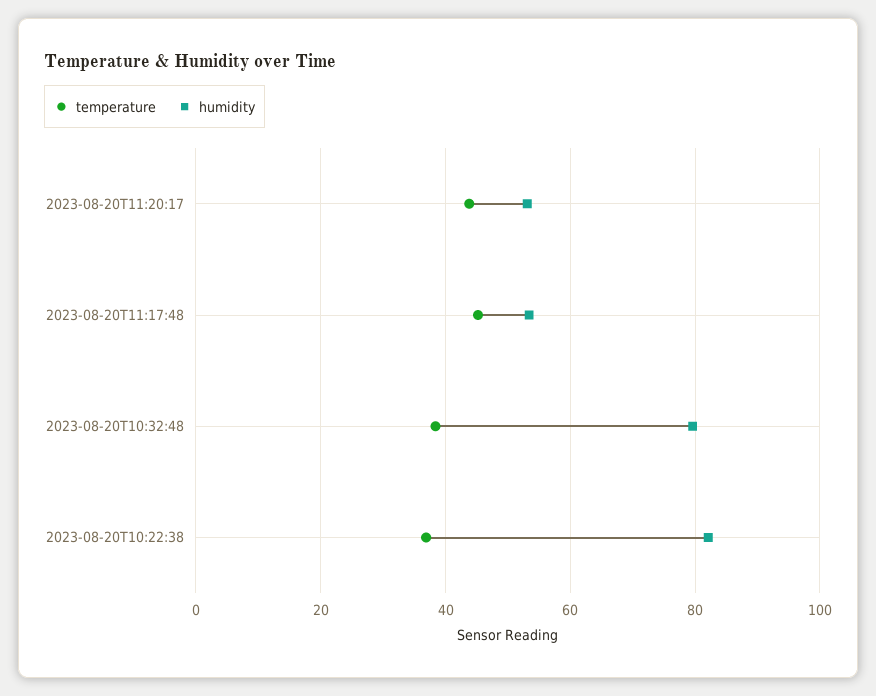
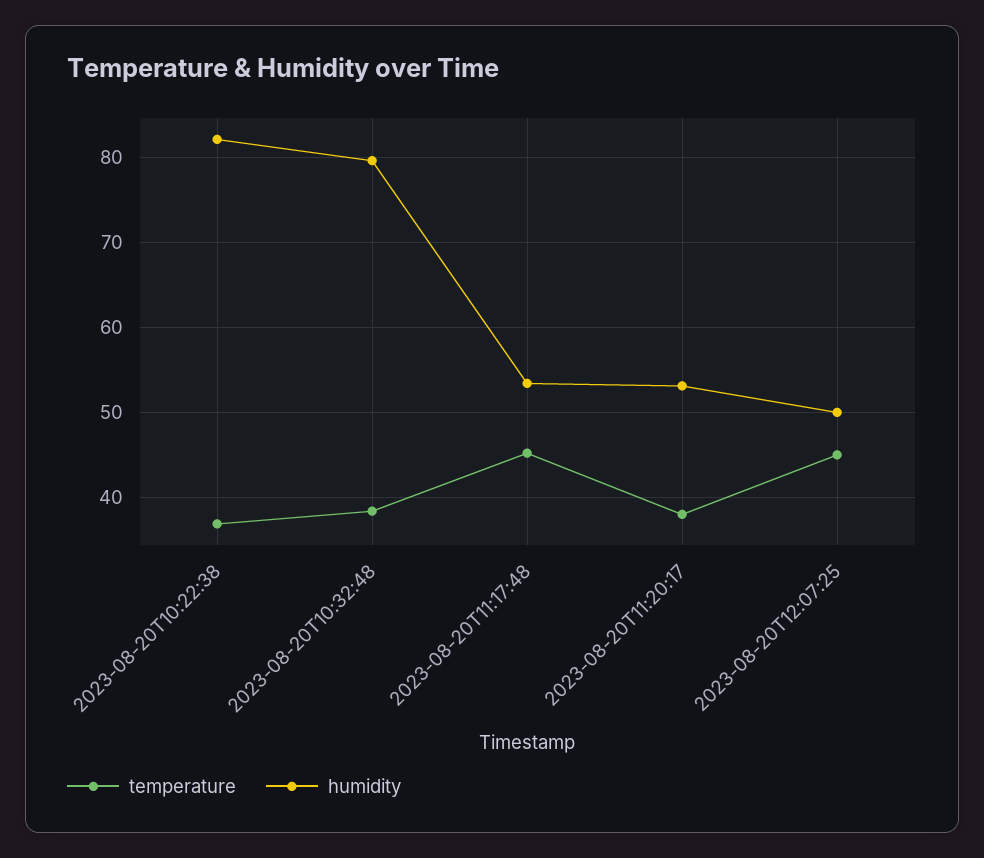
temperature, 2023-08-20T11:20:17: 44 -> 38
temperature, 2023-08-20T12:07:25: none -> 45
humidity, 2023-08-20T12:07:25: none -> 50

